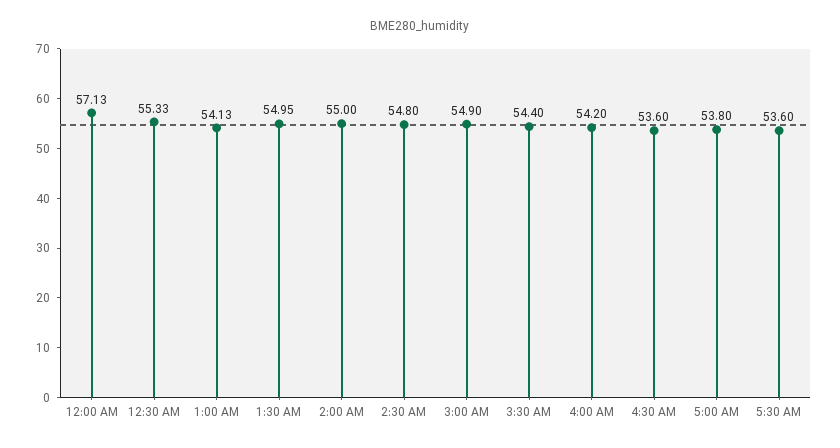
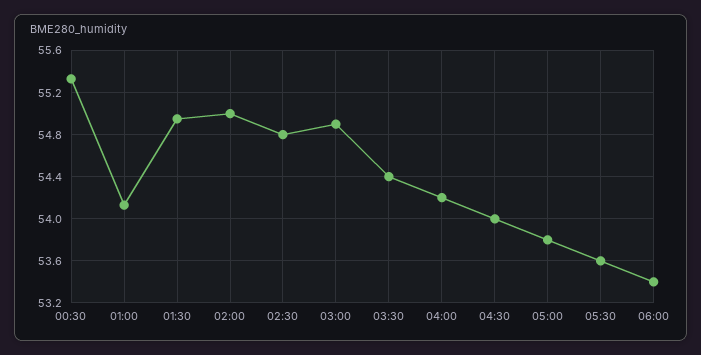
12:00 AM: 57.13 -> none
4:30 AM: 53.6 -> 54
06:00: none -> 53.4

